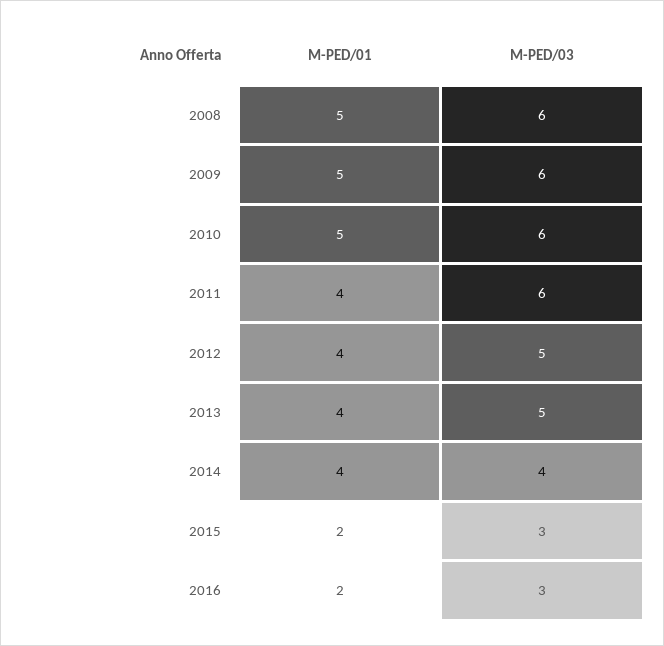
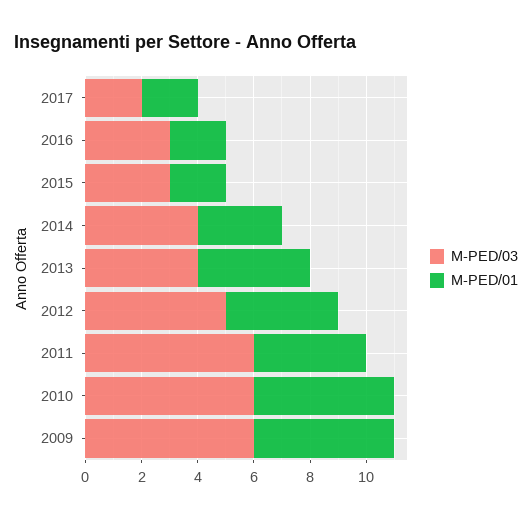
M-PED/01, 2008: 5 -> none
M-PED/03, 2008: 6 -> none
M-PED/03, 2013: 5 -> 4
M-PED/01, 2014: 4 -> 3
M-PED/03, 2017: none -> 2
M-PED/01, 2017: none -> 2

